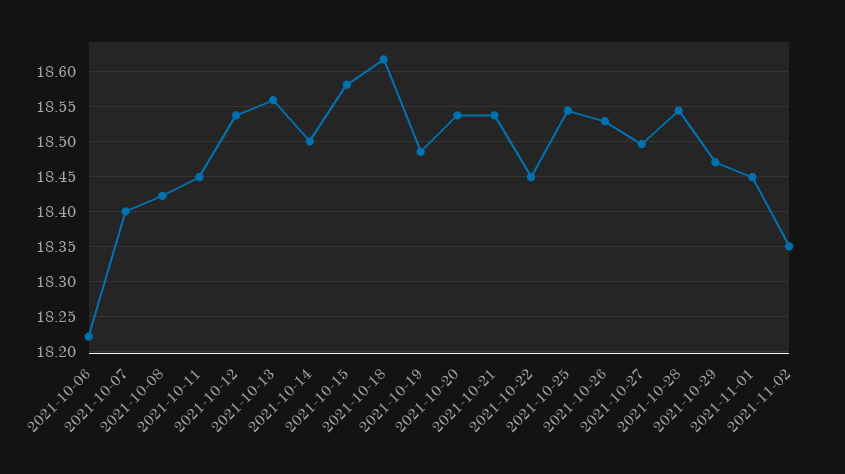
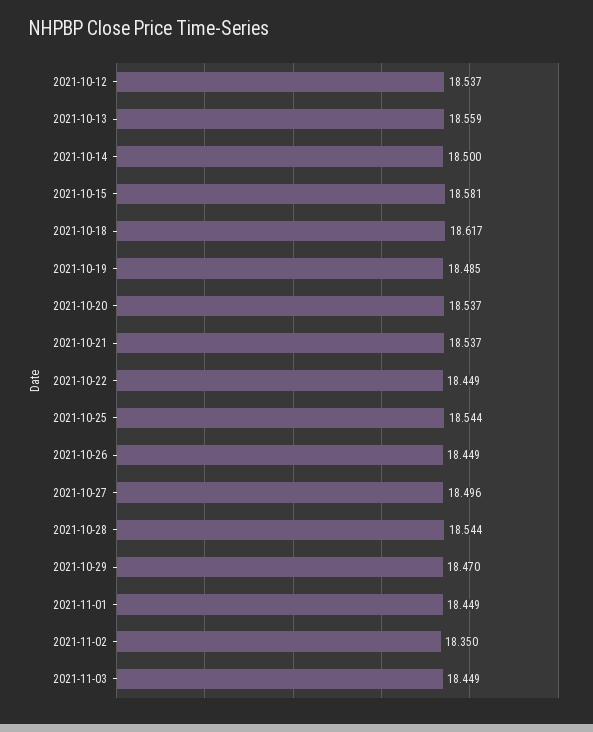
2021-10-06: 18.22 -> none
2021-10-07: 18.4 -> none
2021-10-08: 18.42 -> none
2021-10-11: 18.45 -> none
2021-10-26: 18.53 -> 18.449
2021-11-03: none -> 18.449

